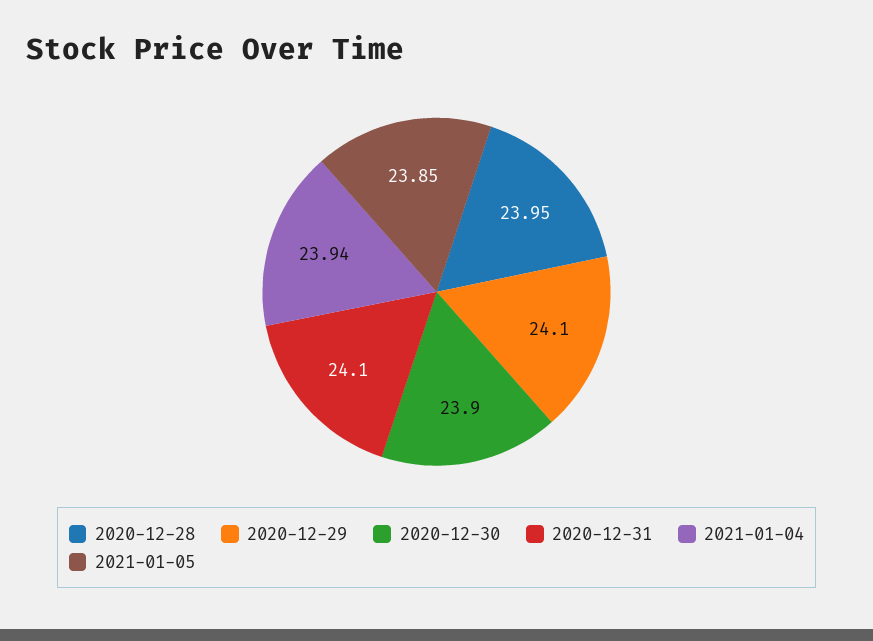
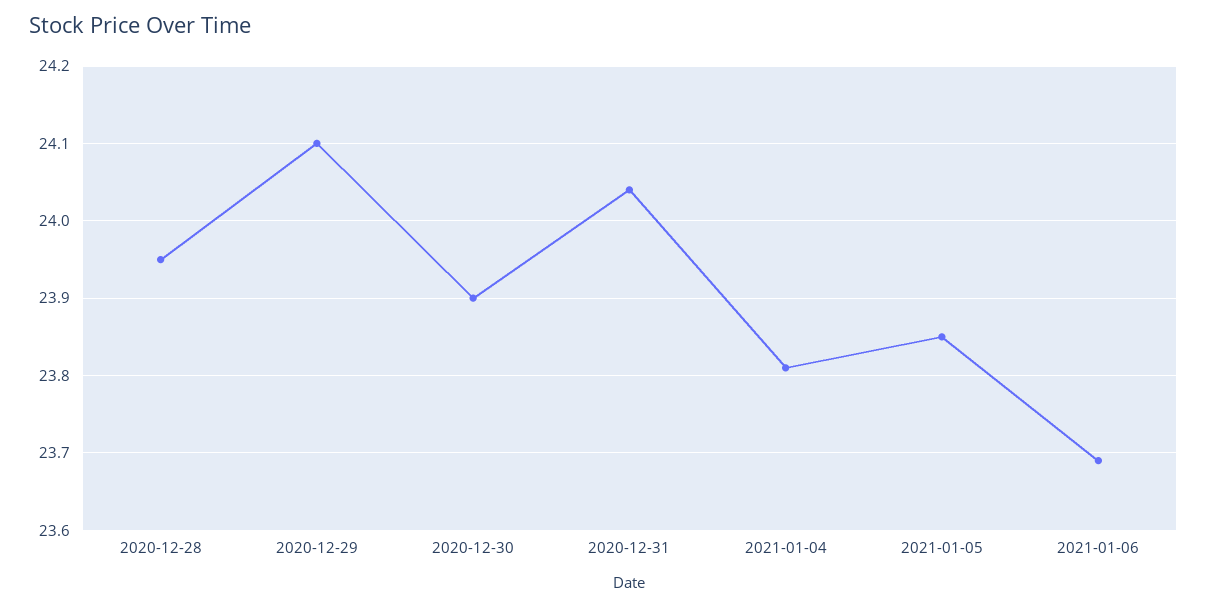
2020-12-31: 24.1 -> 24.04
2021-01-04: 23.94 -> 23.81
2021-01-06: none -> 23.69

